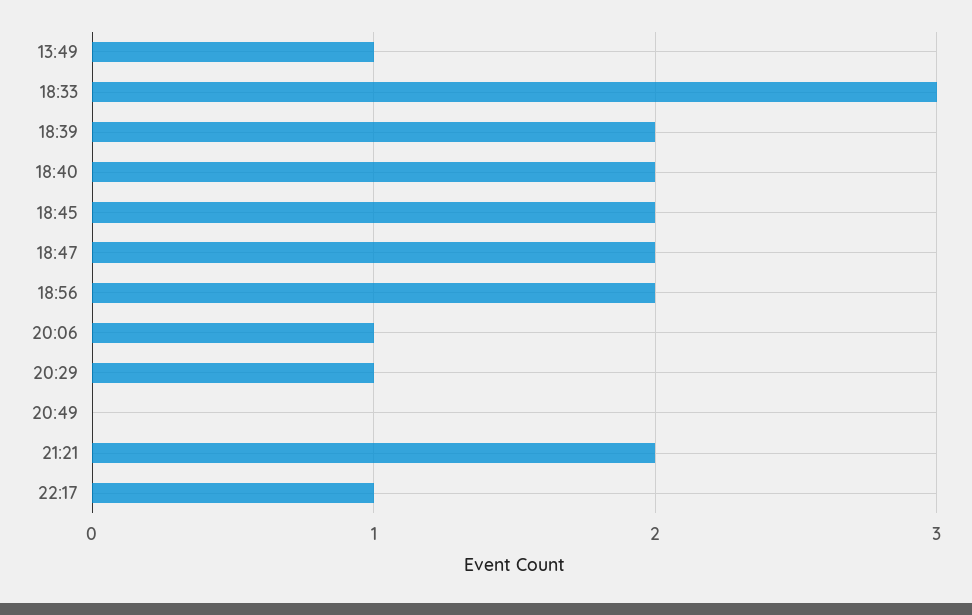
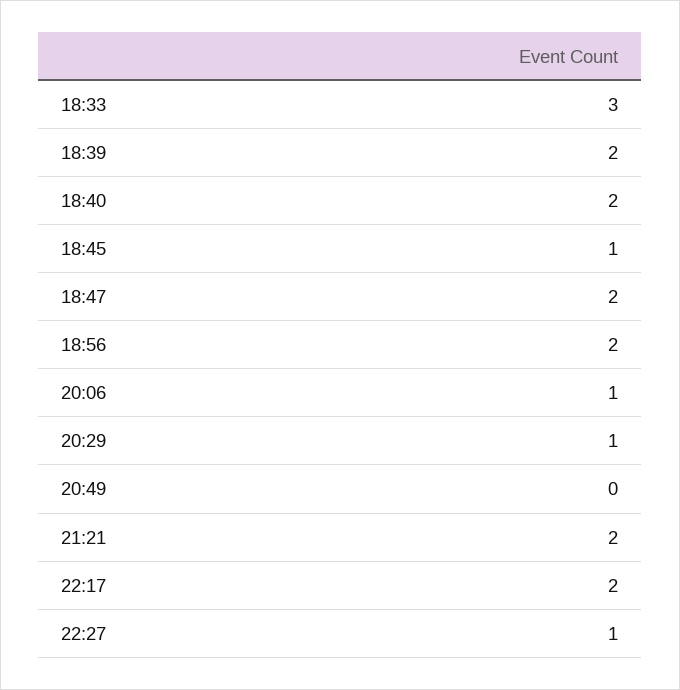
13:49: 1 -> none
18:45: 2 -> 1
22:17: 1 -> 2
22:27: none -> 1

